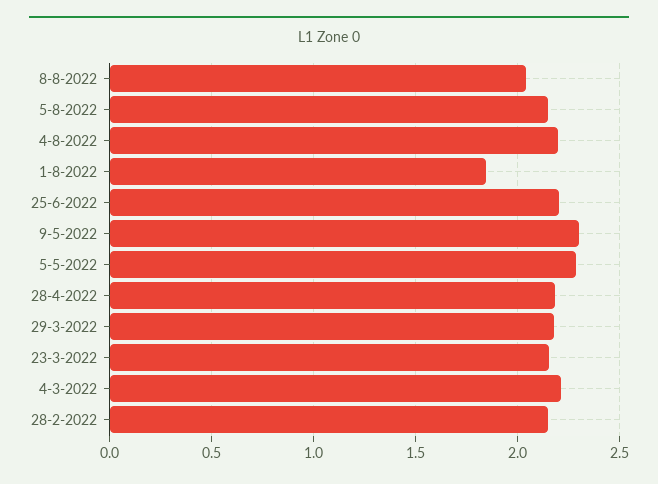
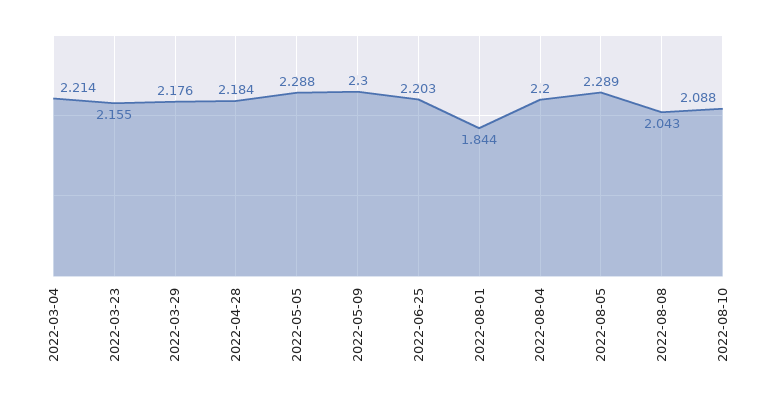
5-8-2022: 2.15 -> 2.289
28-2-2022: 2.15 -> none
2022-08-10: none -> 2.088

